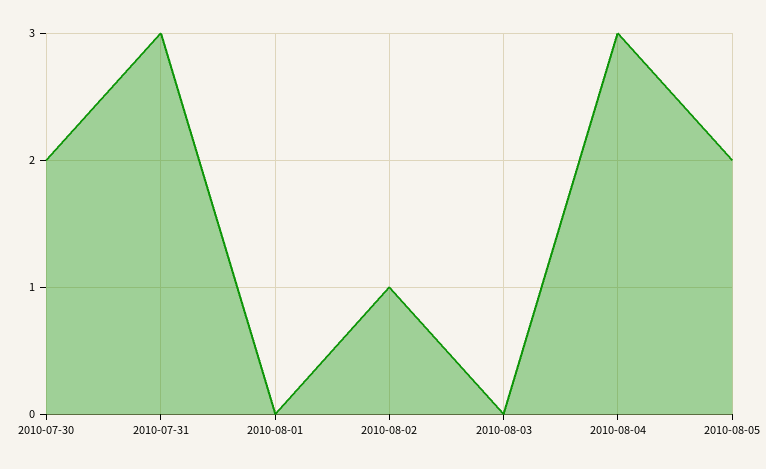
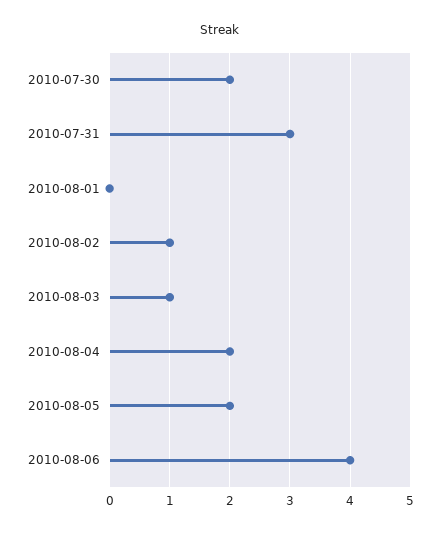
2010-08-03: 0 -> 1
2010-08-04: 3 -> 2
2010-08-06: none -> 4

